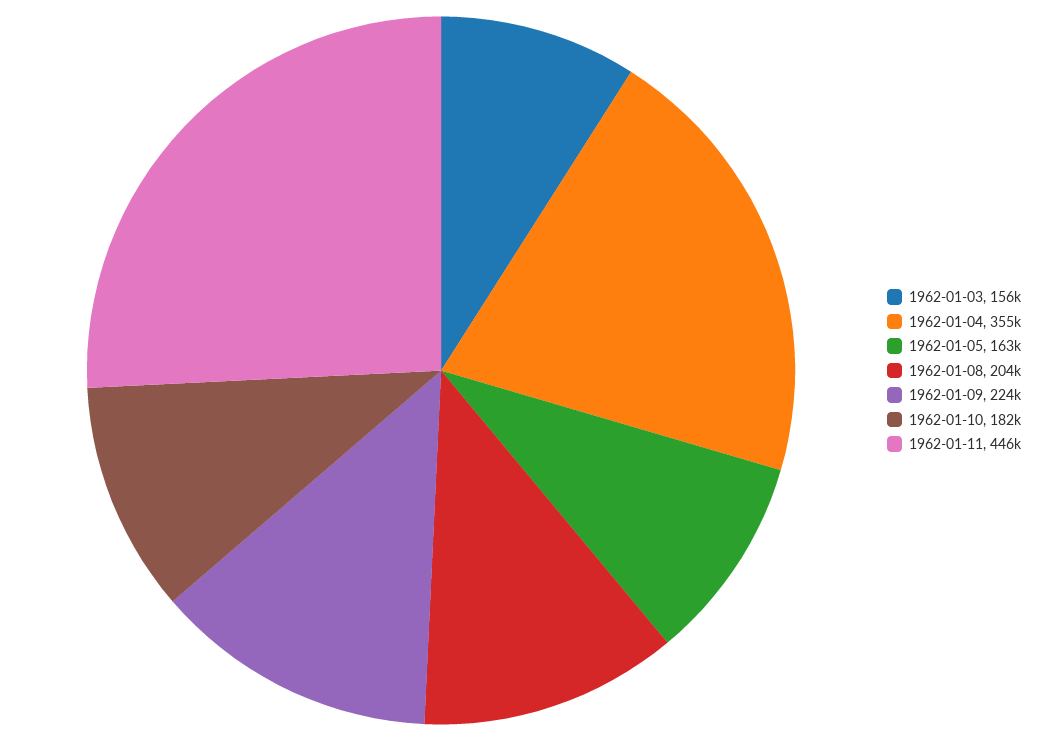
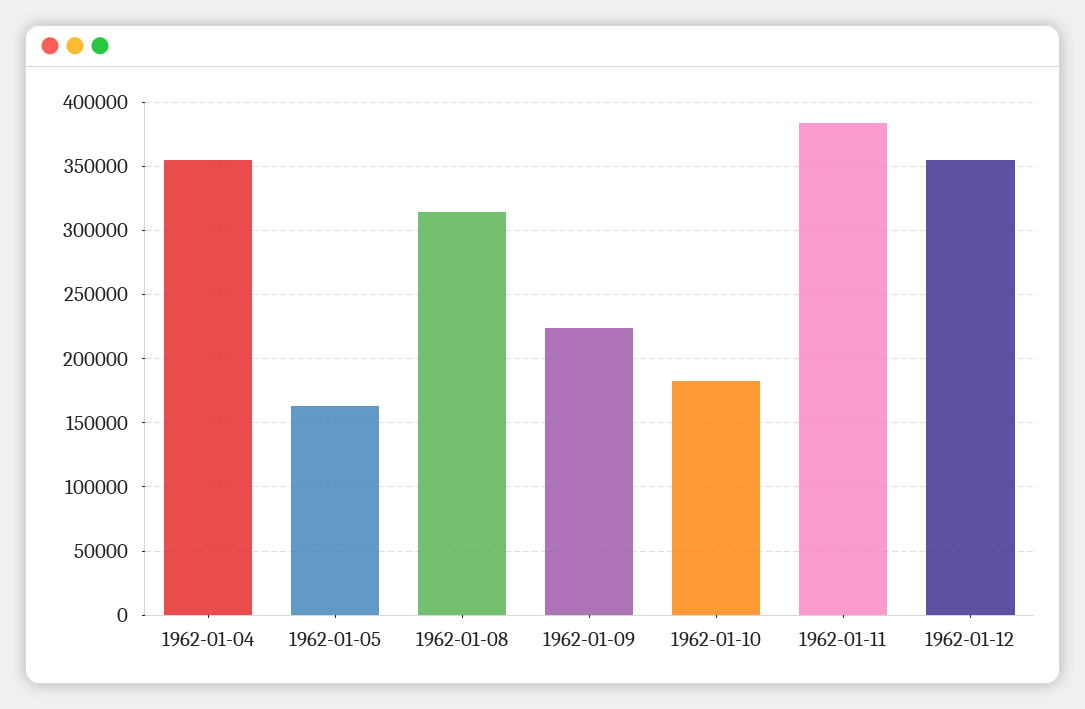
1962-01-03: 156000 -> none
1962-01-08: 204000 -> 315000
1962-01-11: 446000 -> 385000
1962-01-12: none -> 355000

